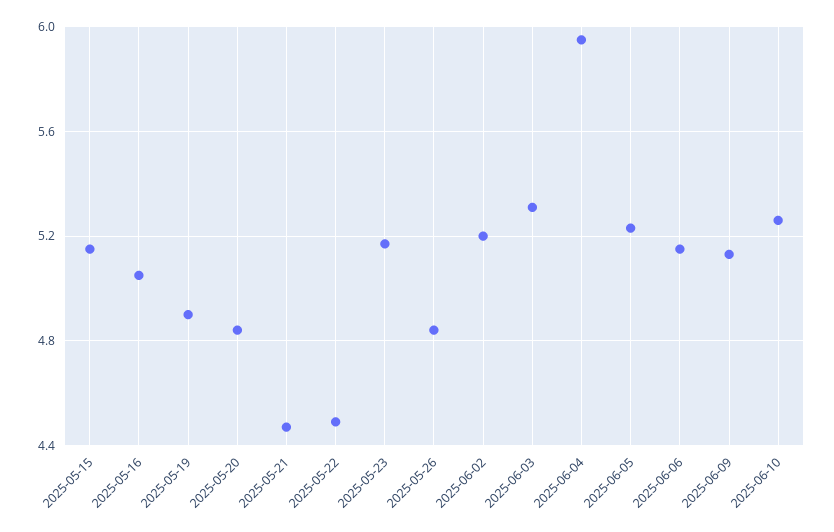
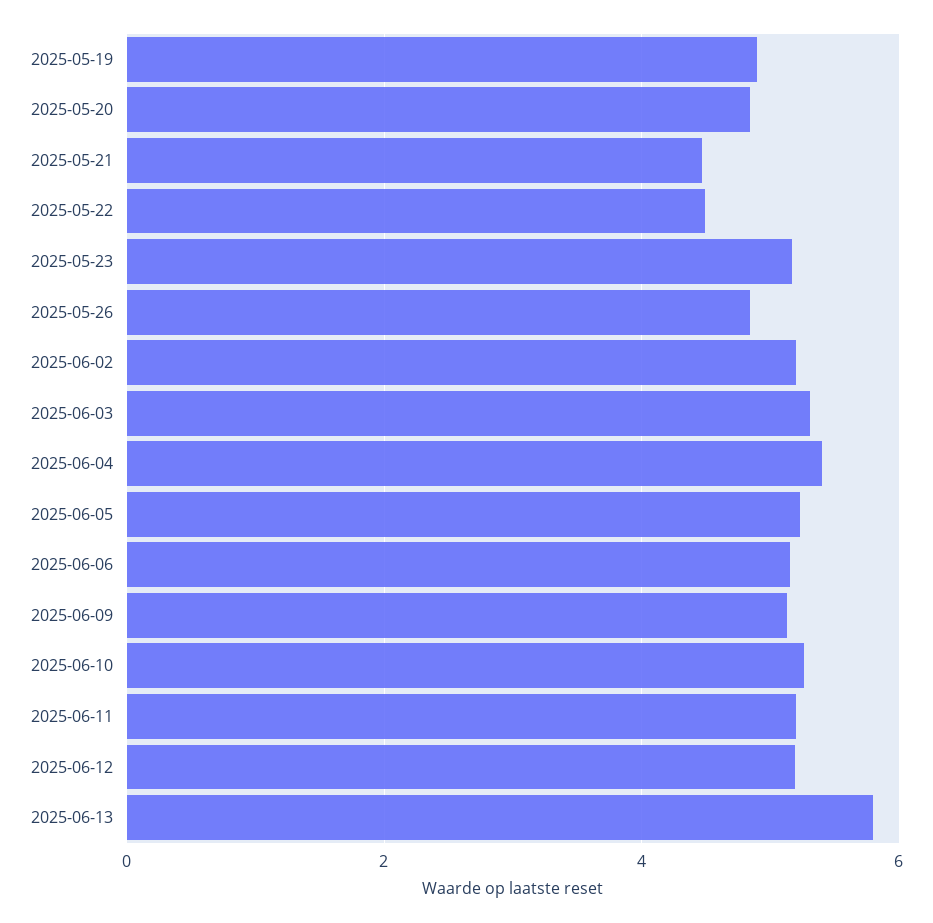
2025-05-15: 5.15 -> none
2025-05-16: 5.05 -> none
2025-06-04: 5.95 -> 5.4
2025-06-11: none -> 5.2
2025-06-12: none -> 5.2
2025-06-13: none -> 5.8

